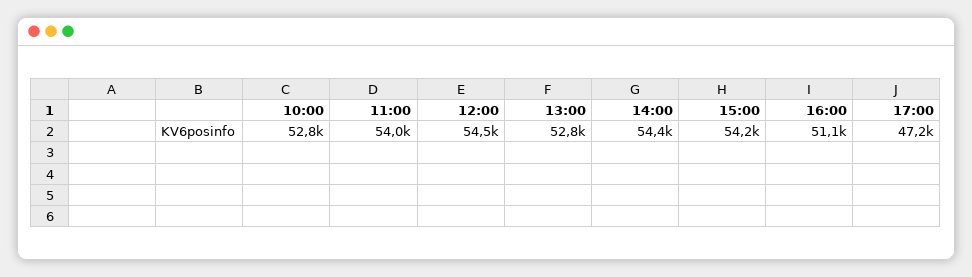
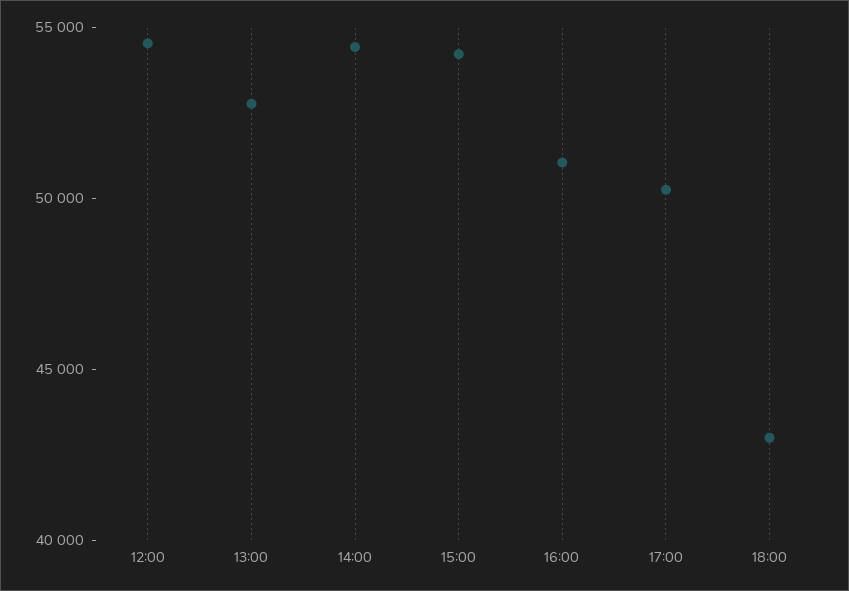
10:00: 52800 -> none
11:00: 54000 -> none
17:00: 47200 -> 50000
18:00: none -> 43000

